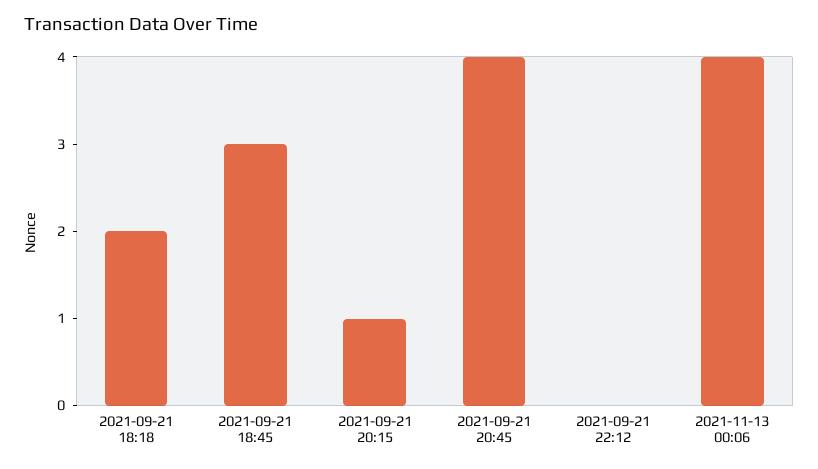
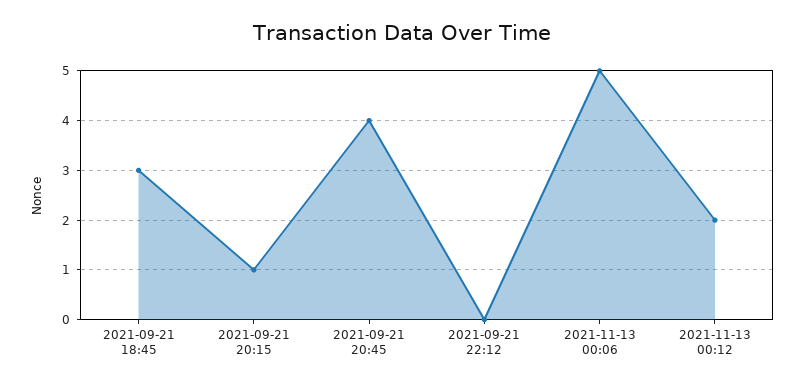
2021-09-21 18:18: 2 -> none
2021-11-13 00:06: 4 -> 5
2021-11-13 00:12: none -> 2

